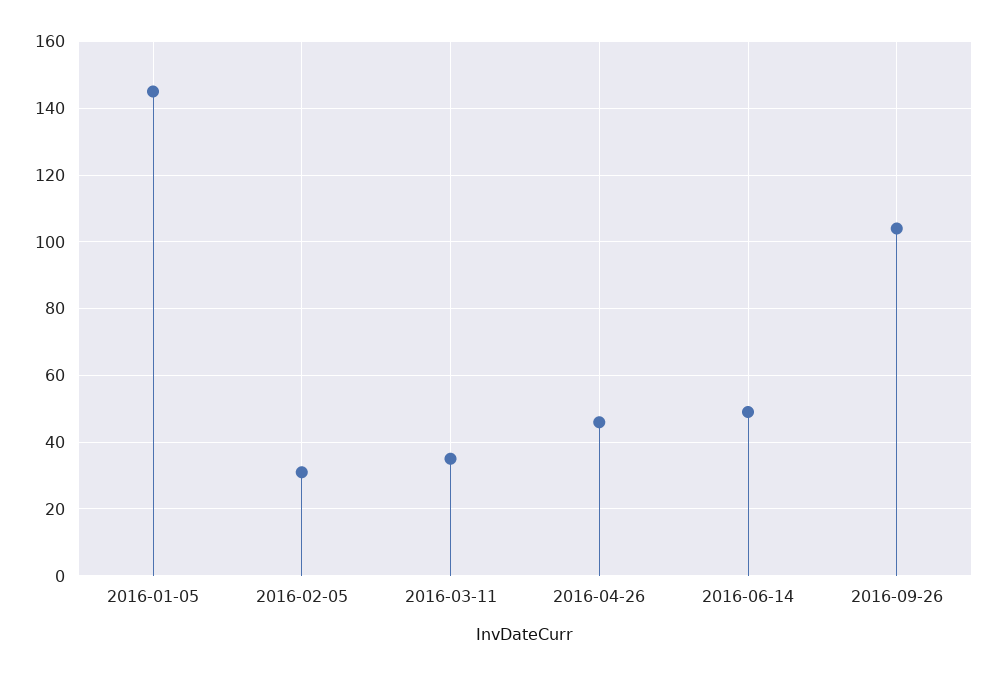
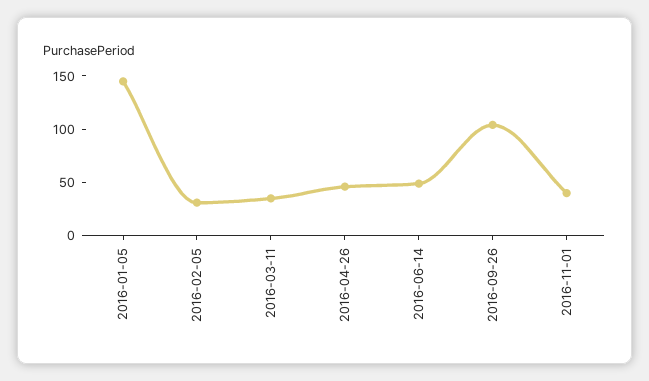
2016-11-01: none -> 40

